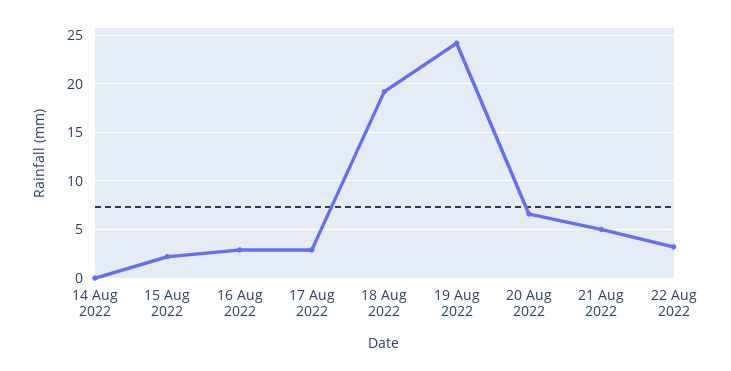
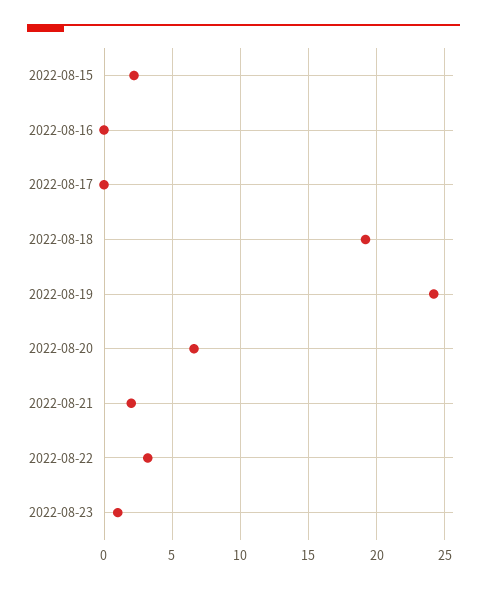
14 Aug 2022: 0 -> none
16 Aug 2022: 3 -> 0
17 Aug 2022: 3 -> 0
21 Aug 2022: 5 -> 2
2022-08-23: none -> 1

